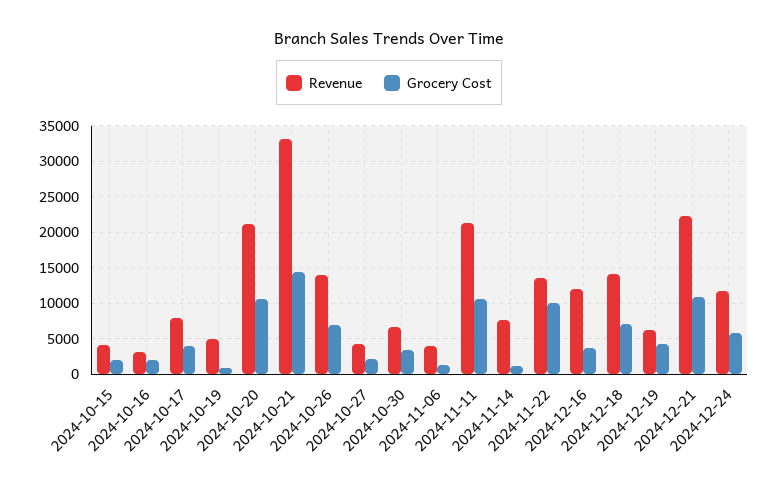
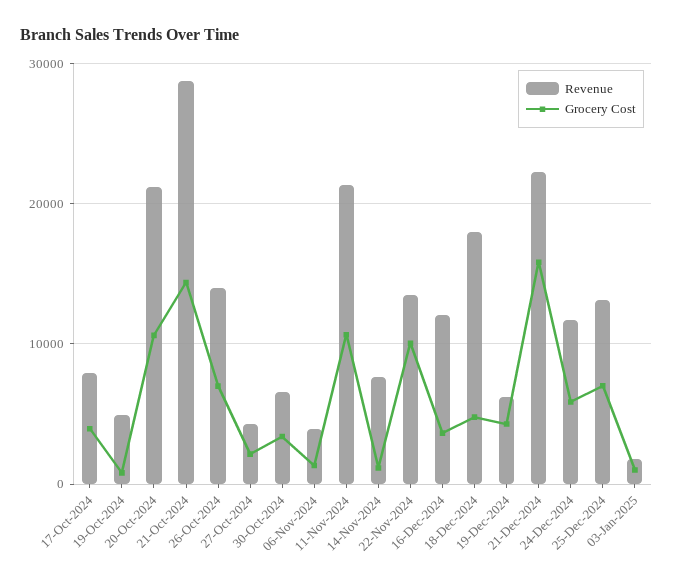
Revenue, 2024-10-15: 4000 -> none
Grocery Cost, 2024-10-15: 2000 -> none
Revenue, 2024-10-16: 3000 -> none
Grocery Cost, 2024-10-16: 2000 -> none
Revenue, 2024-10-21: 33000 -> 29000
Revenue, 2024-12-18: 14000 -> 18000
Grocery Cost, 2024-12-18: 7000 -> 5000
Grocery Cost, 2024-12-21: 11000 -> 16000
Revenue, 25-Dec-2024: none -> 13000
Grocery Cost, 25-Dec-2024: none -> 7000
Revenue, 03-Jan-2025: none -> 2000
Grocery Cost, 03-Jan-2025: none -> 1000

